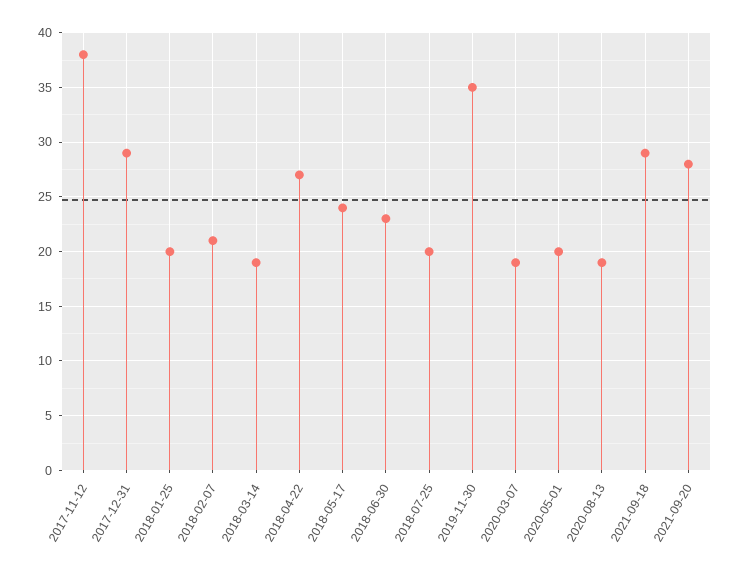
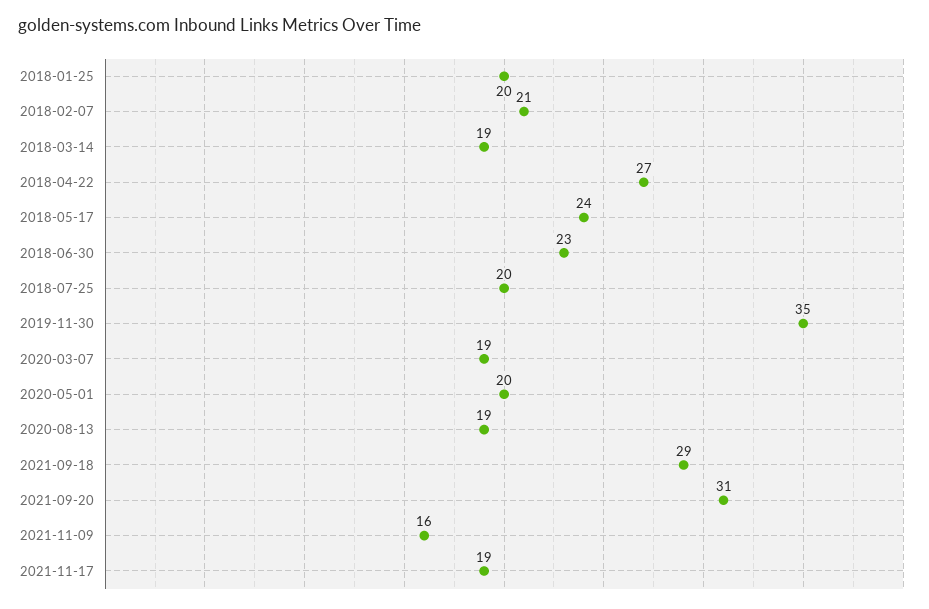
2017-11-12: 38 -> none
2017-12-31: 29 -> none
2021-09-20: 28 -> 31
2021-11-09: none -> 16
2021-11-17: none -> 19

